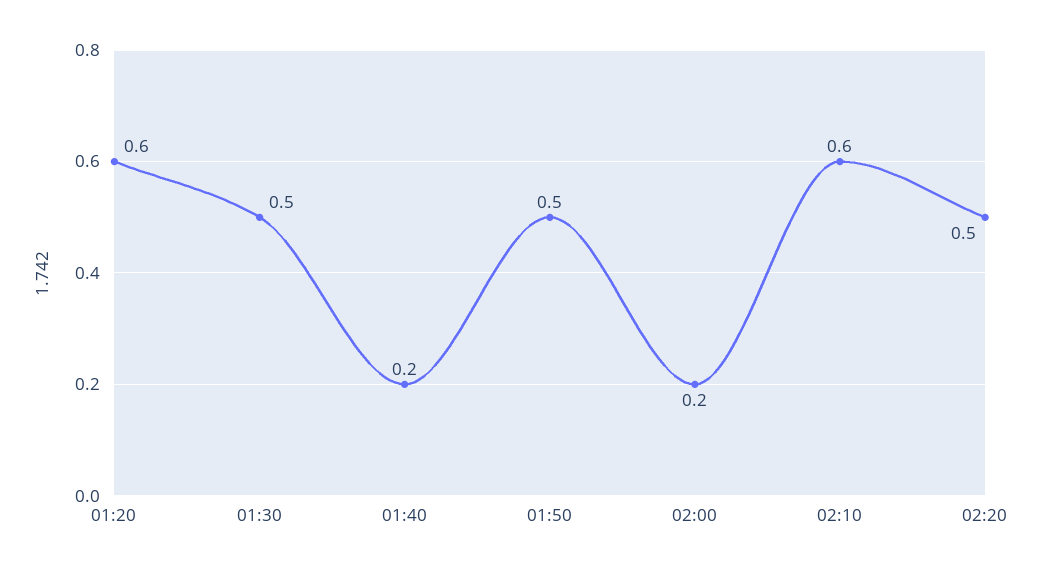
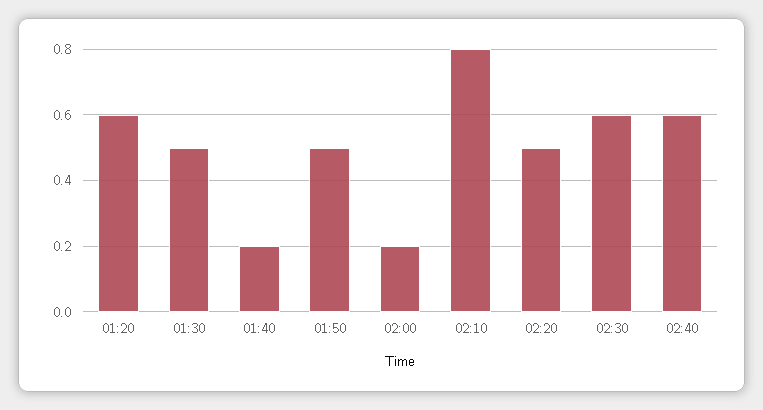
02:10: 0.6 -> 0.8
02:30: none -> 0.6
02:40: none -> 0.6

